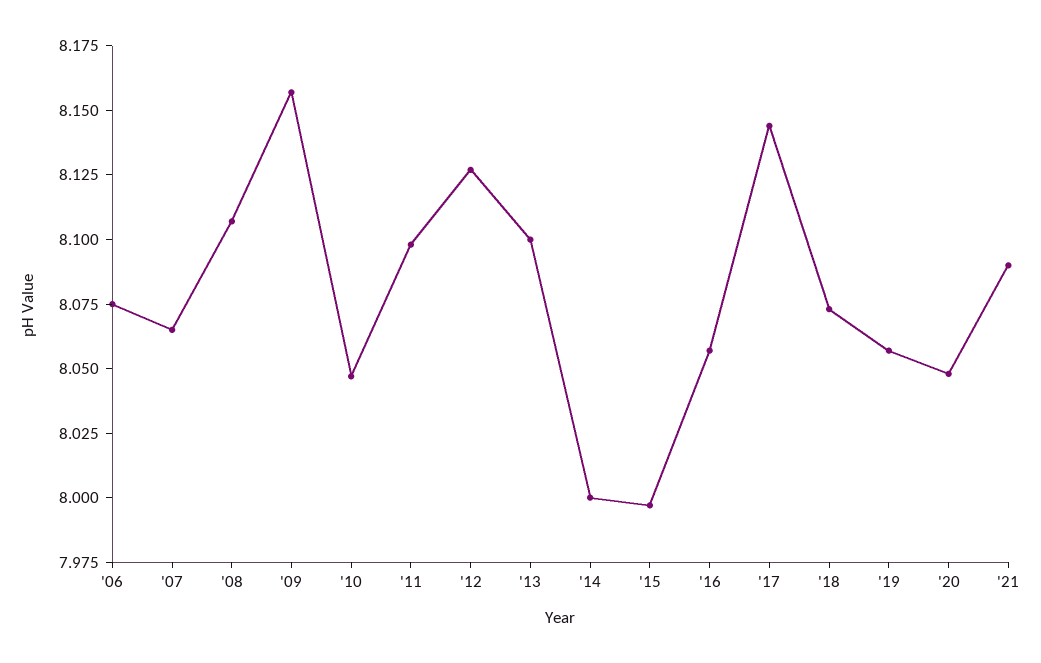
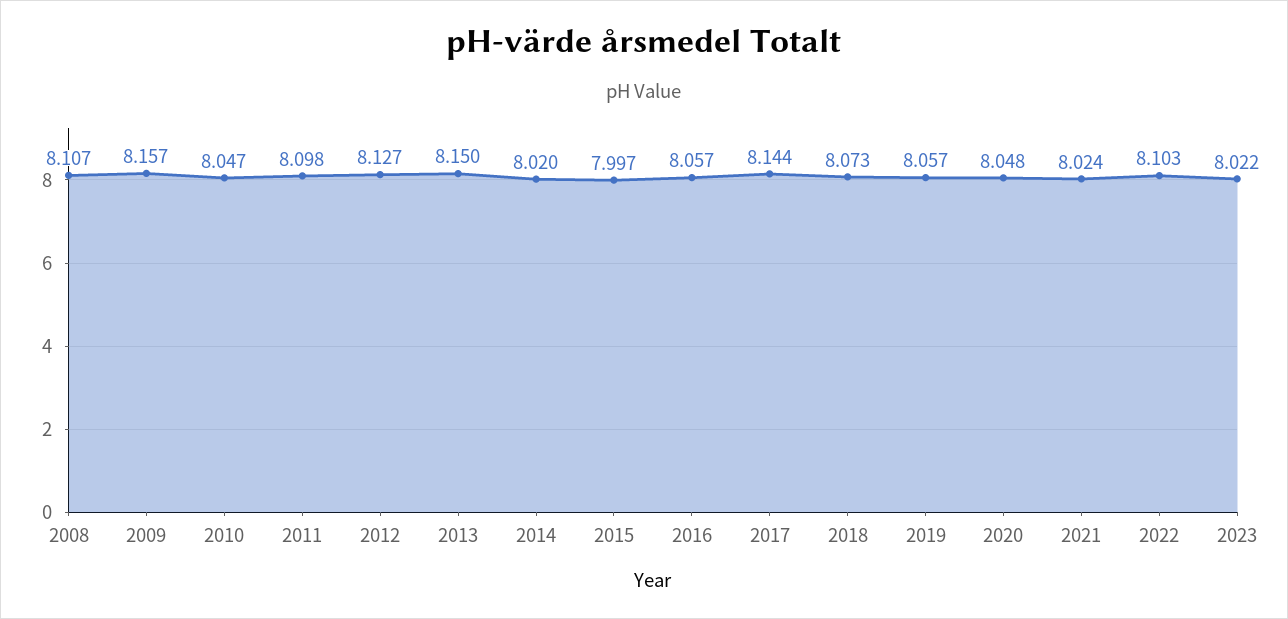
'06: 8.075 -> none
'07: 8.065 -> none
'13: 8.1 -> 8.15
'14: 8 -> 8.02
'21: 8.09 -> 8.024
2022: none -> 8.103
2023: none -> 8.022

